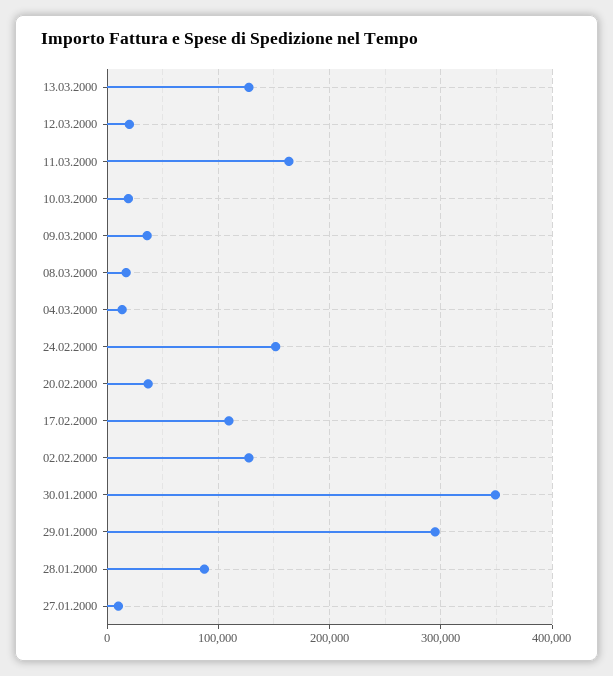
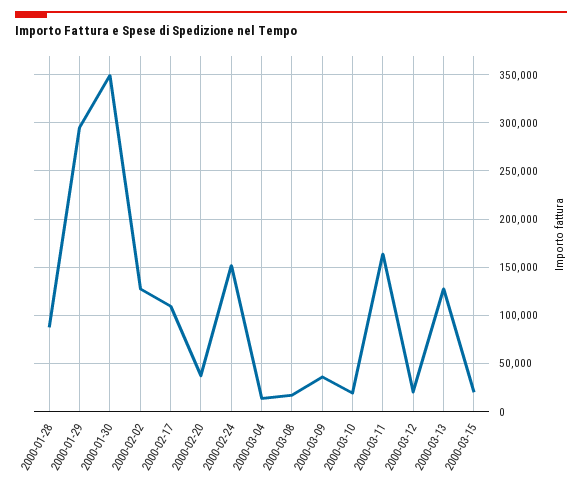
27.01.2000: 10000 -> none
2000-03-15: none -> 20000

